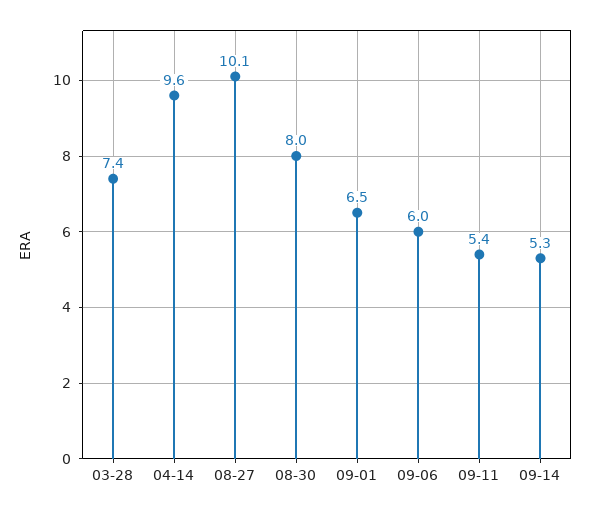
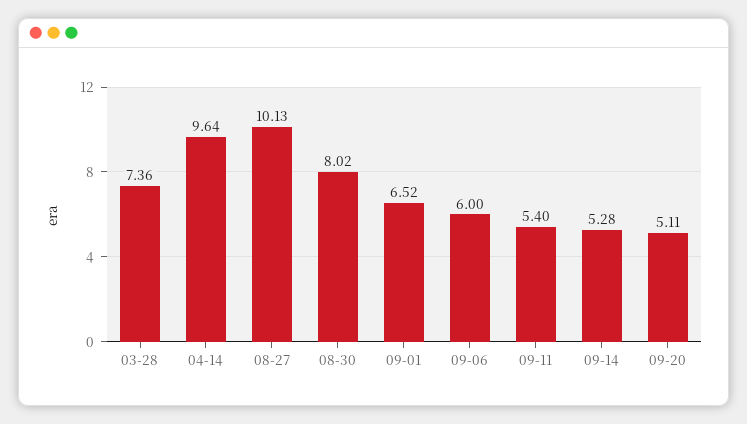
09-20: none -> 5.11

